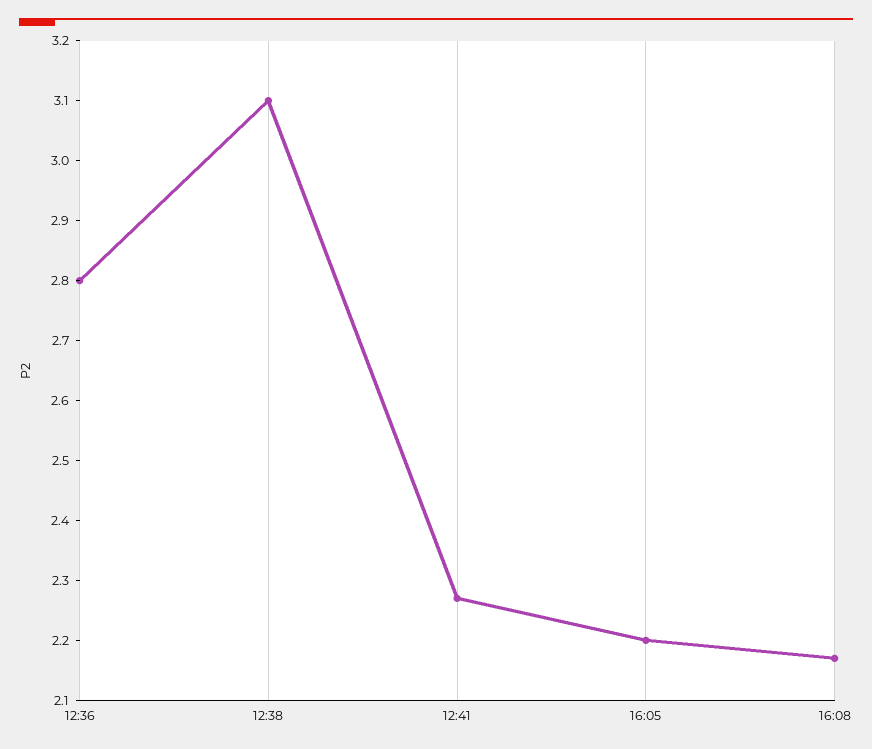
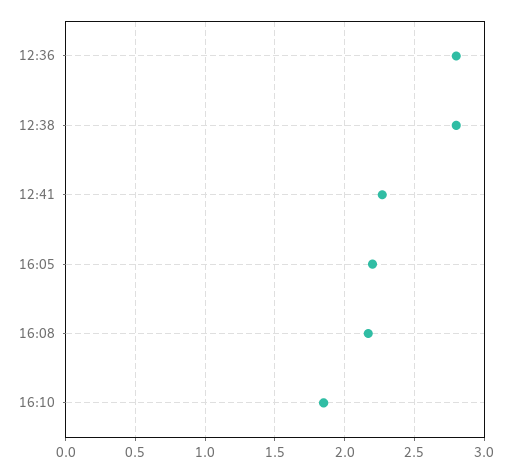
12:38: 3.1 -> 2.8
16:10: none -> 1.85

